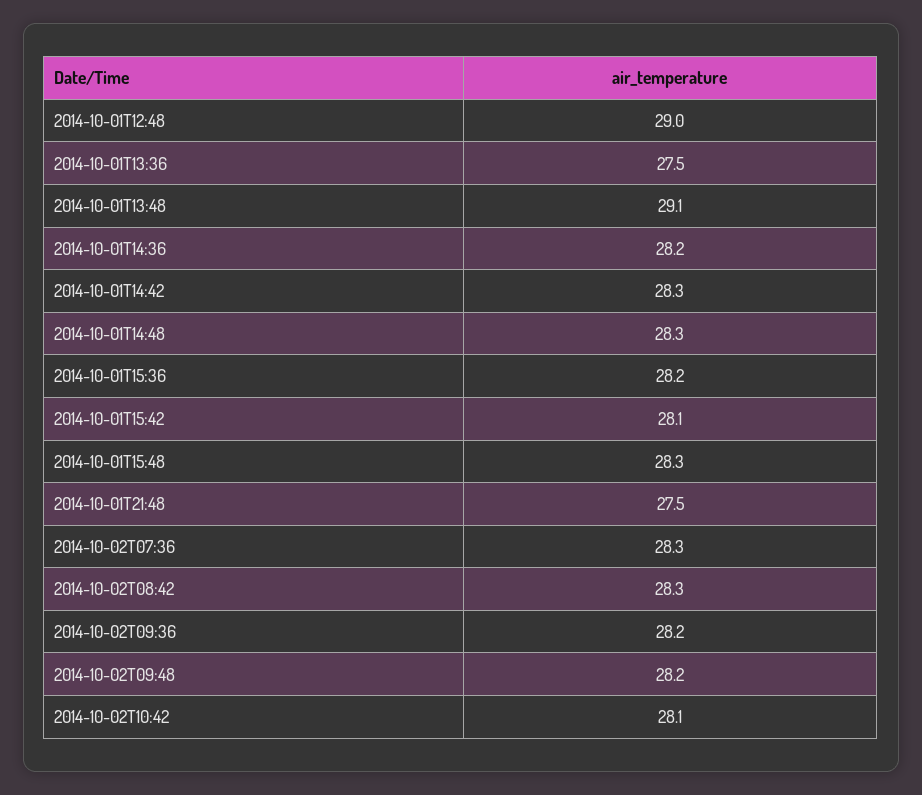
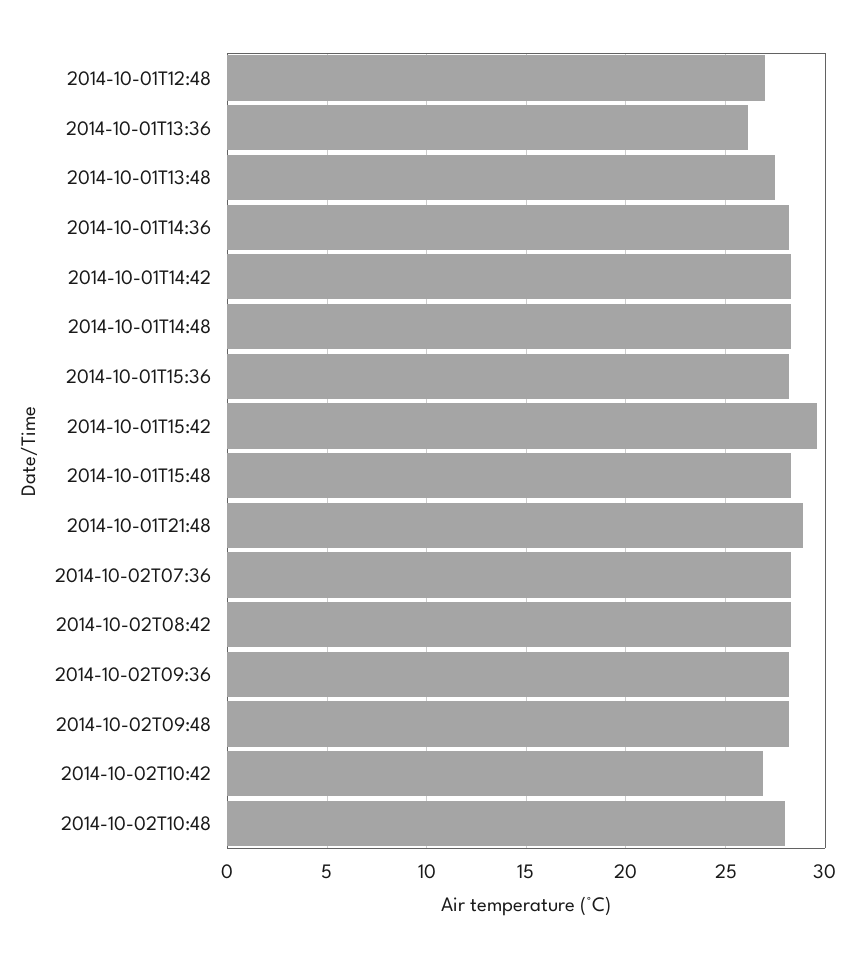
2014-10-01T12:48: 29 -> 27
2014-10-01T13:36: 27.5 -> 26
2014-10-01T13:48: 29.1 -> 27.5
2014-10-01T15:42: 28.1 -> 29.5
2014-10-01T21:48: 27.5 -> 29
2014-10-02T10:42: 28.1 -> 27
2014-10-02T10:48: none -> 28

